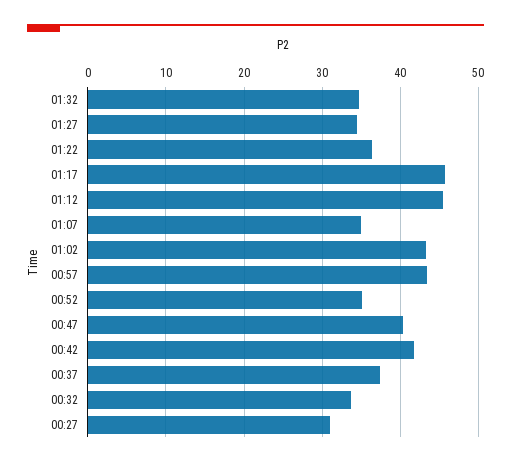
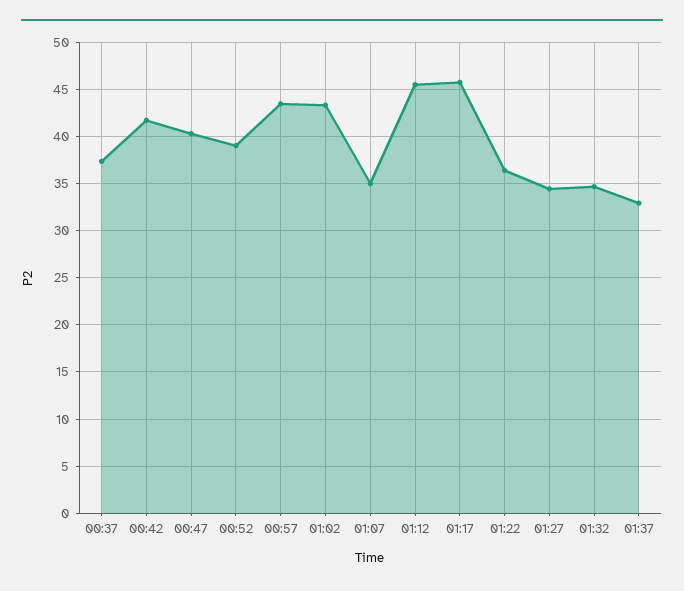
00:52: 35 -> 39
00:32: 34 -> none
00:27: 31 -> none
01:37: none -> 33

